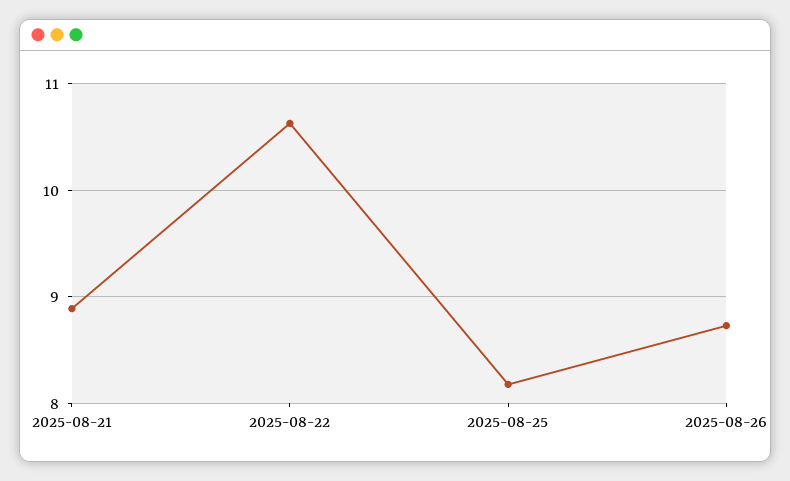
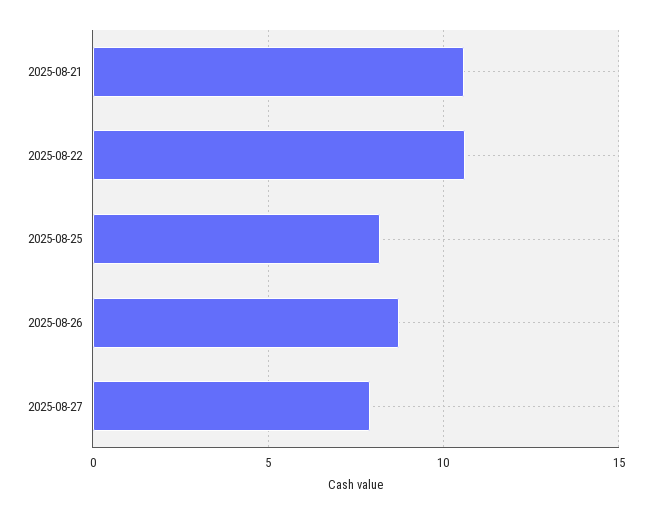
2025-08-21: 8.9 -> 10.5
2025-08-27: none -> 8

